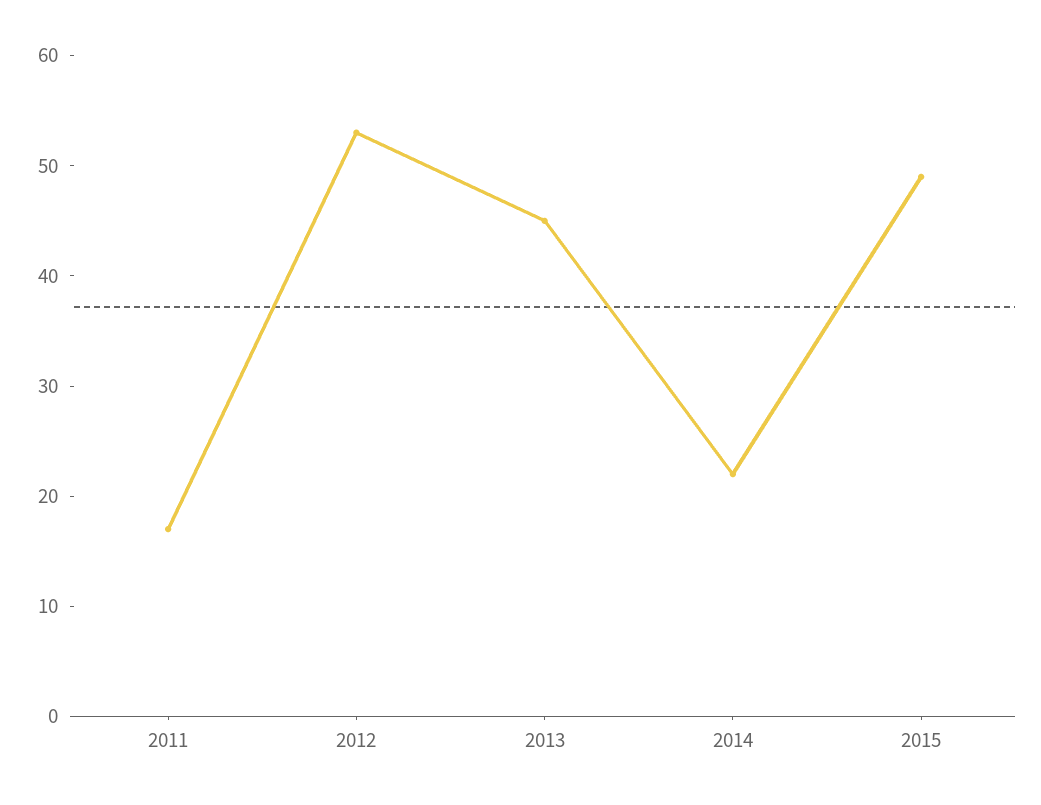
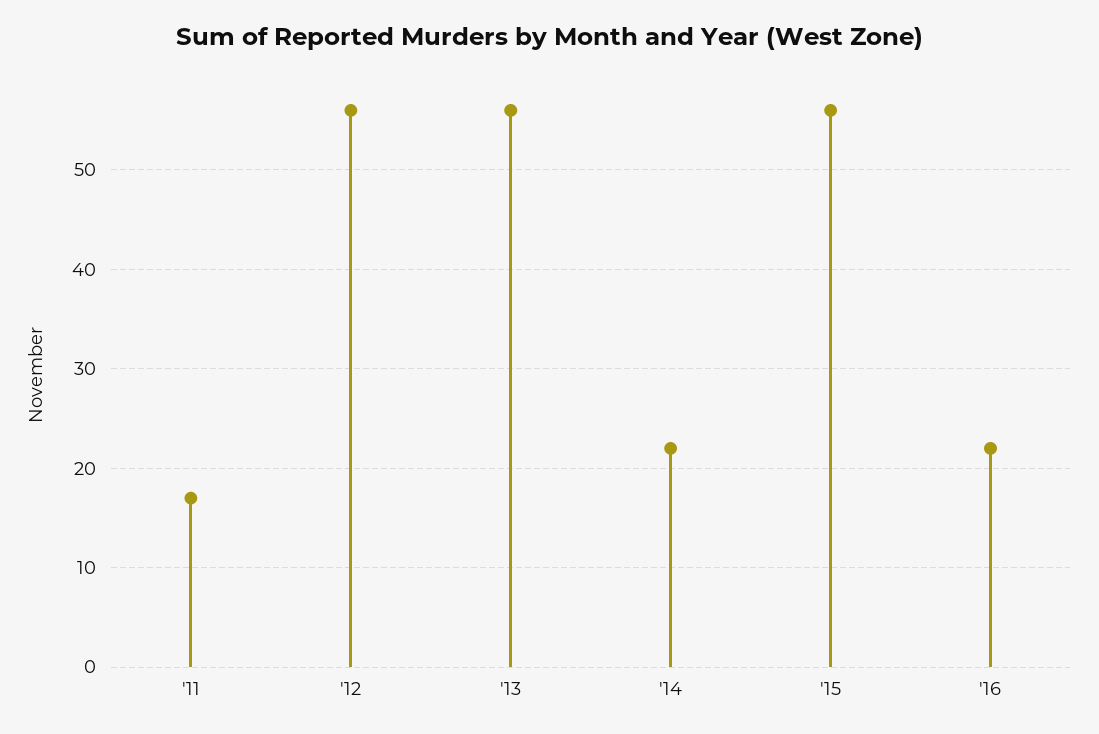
2012: 53 -> 56
2013: 45 -> 56
2015: 49 -> 56
'16: none -> 22

